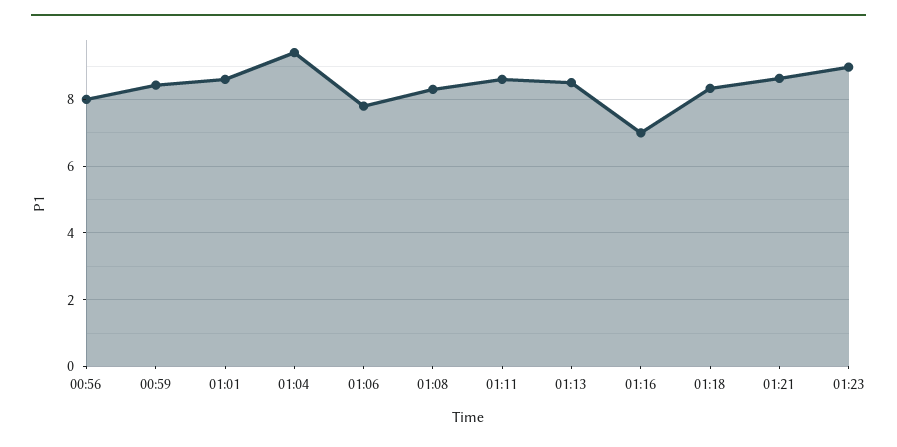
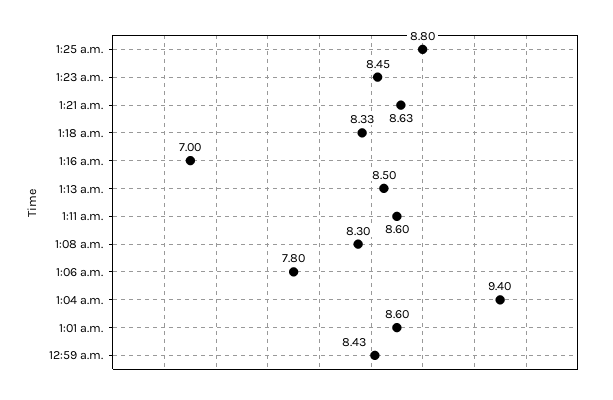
00:56: 8 -> none
01:23: 9 -> 8.45
1:25 a.m.: none -> 8.8

